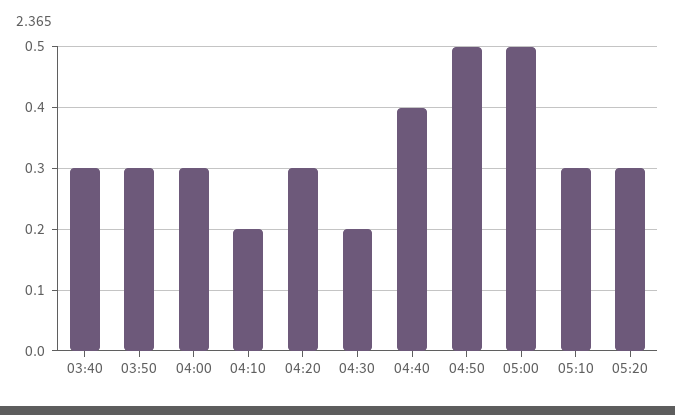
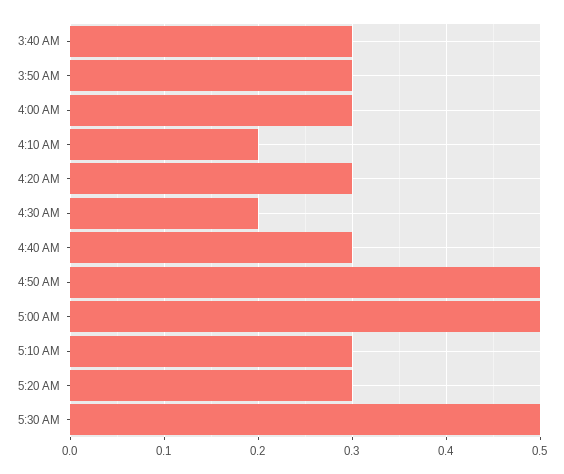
04:40: 0.4 -> 0.3
5:30 AM: none -> 0.5

